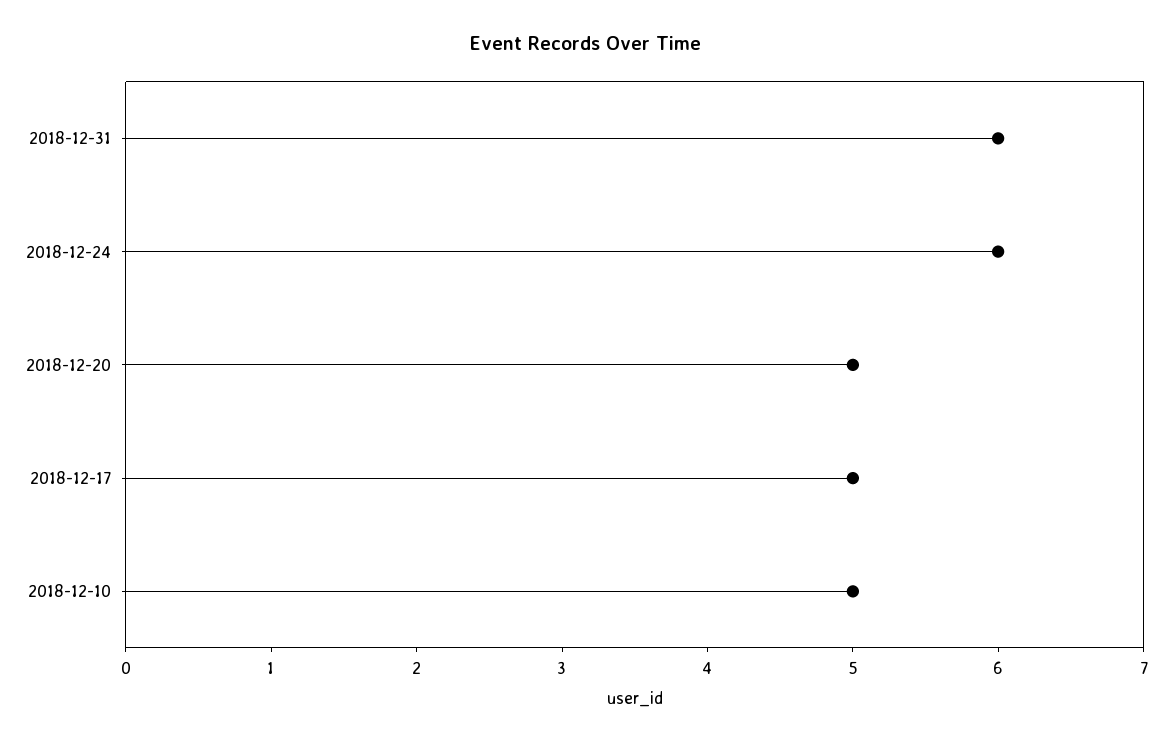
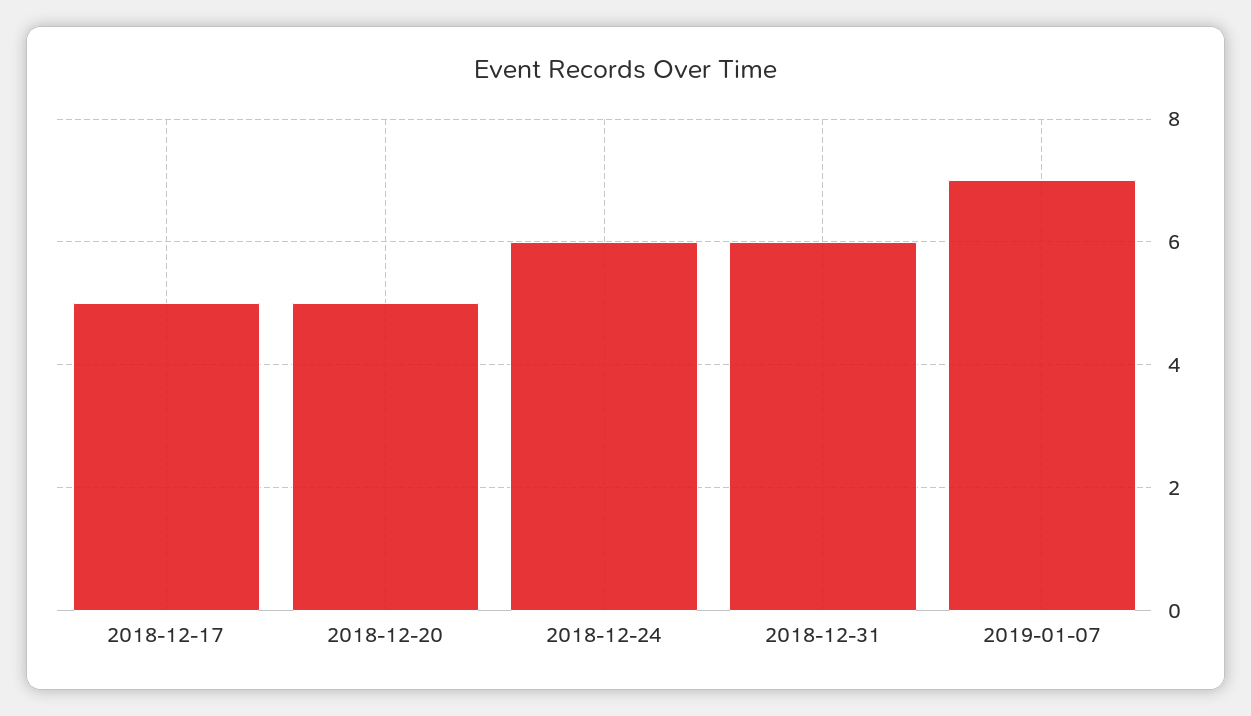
2018-12-10: 5 -> none
2019-01-07: none -> 7

